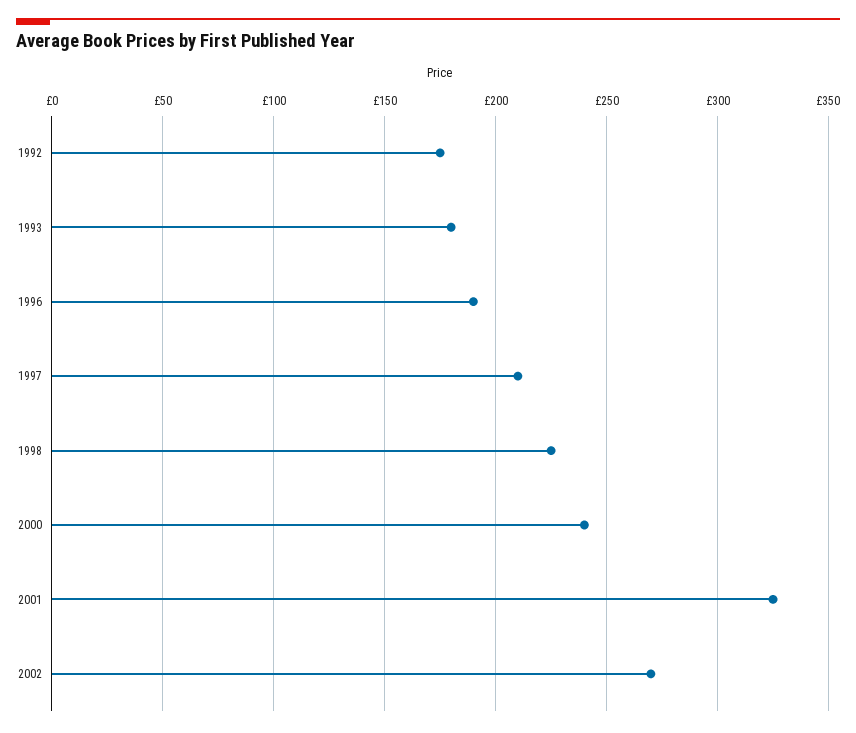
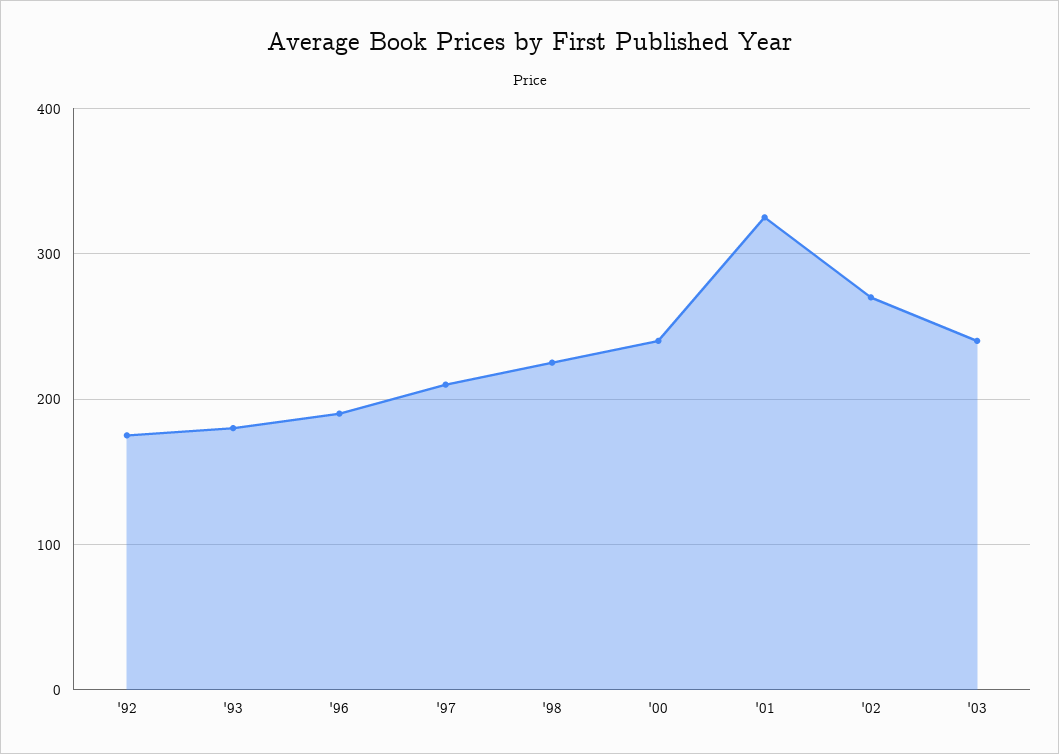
'03: none -> 240

